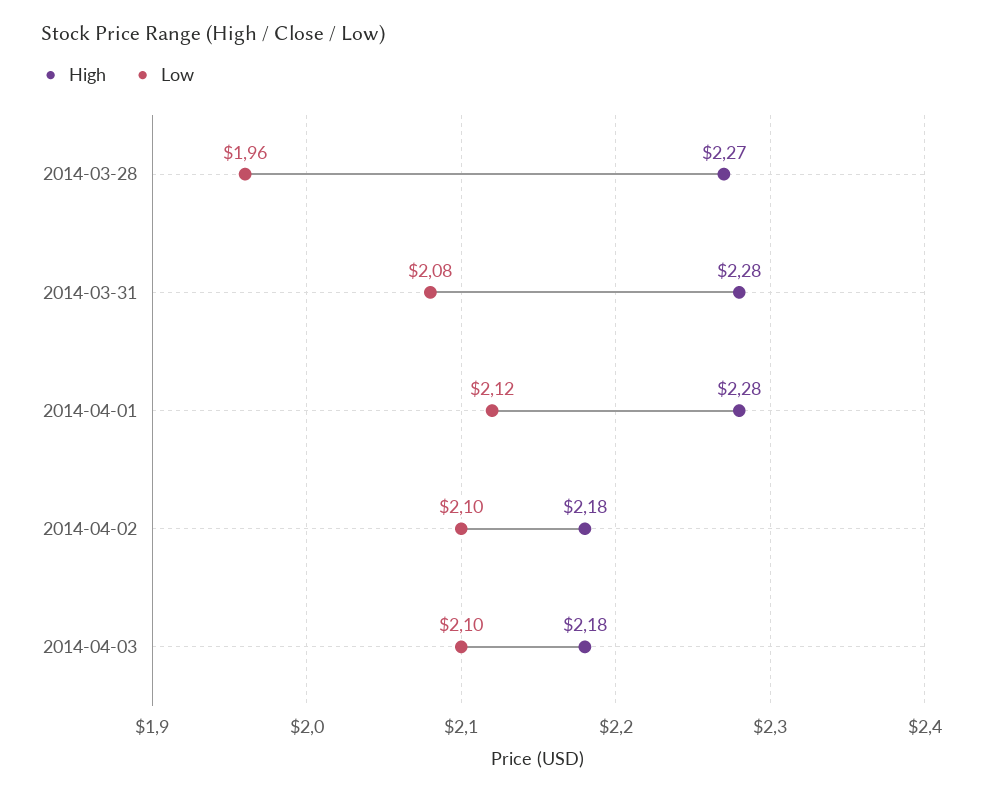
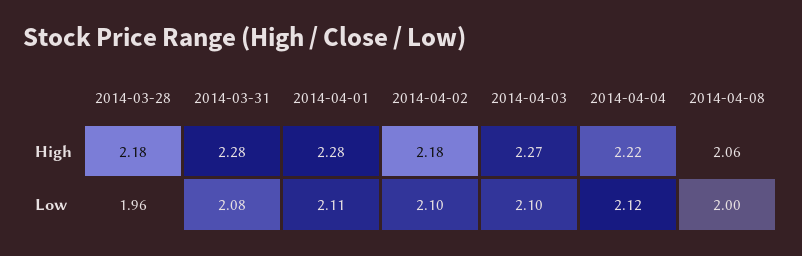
High, 2014-03-28: 2.27 -> 2.18
Low, 2014-04-01: 2.12 -> 2.11
High, 2014-04-03: 2.18 -> 2.27
High, 2014-04-04: none -> 2.22
High, 2014-04-08: none -> 2.06
Low, 2014-04-04: none -> 2.12
Low, 2014-04-08: none -> 2

